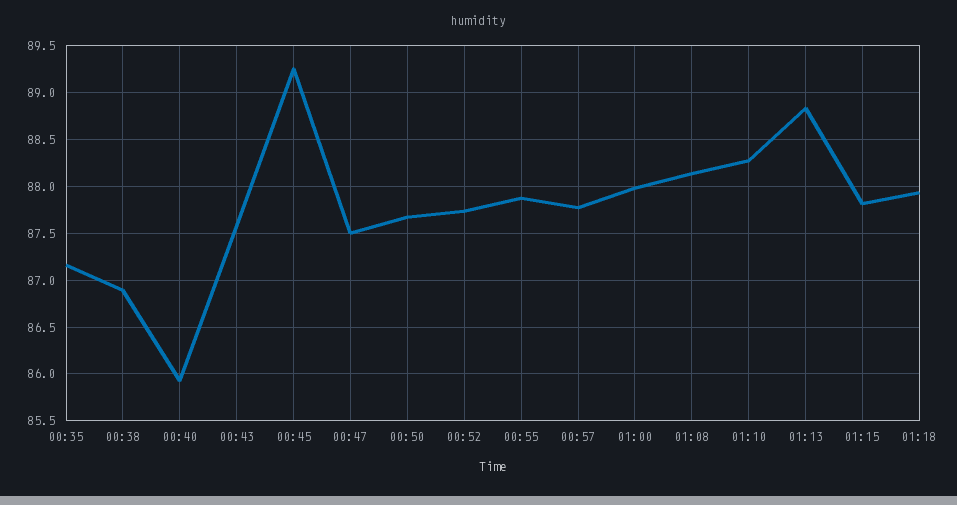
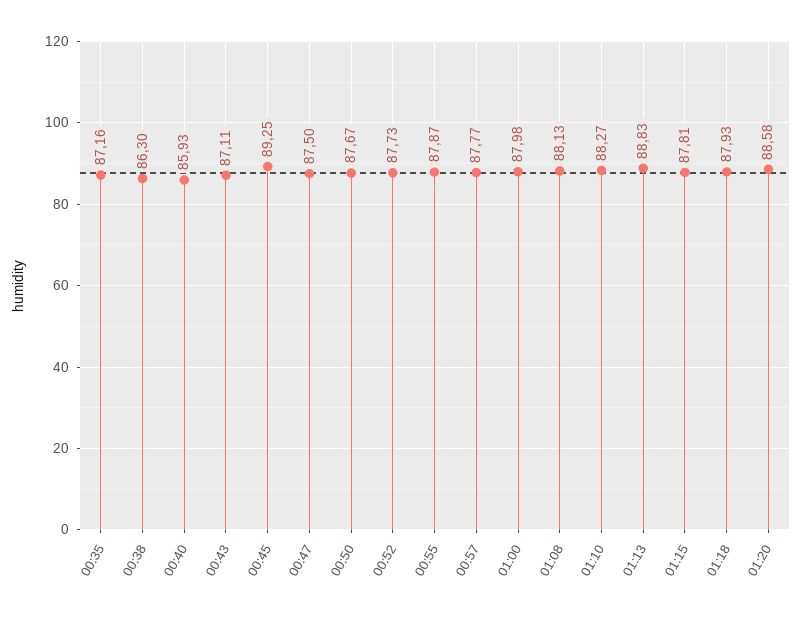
00:38: 86.9 -> 86.3
00:43: 87.6 -> 87.11
01:20: none -> 88.58

